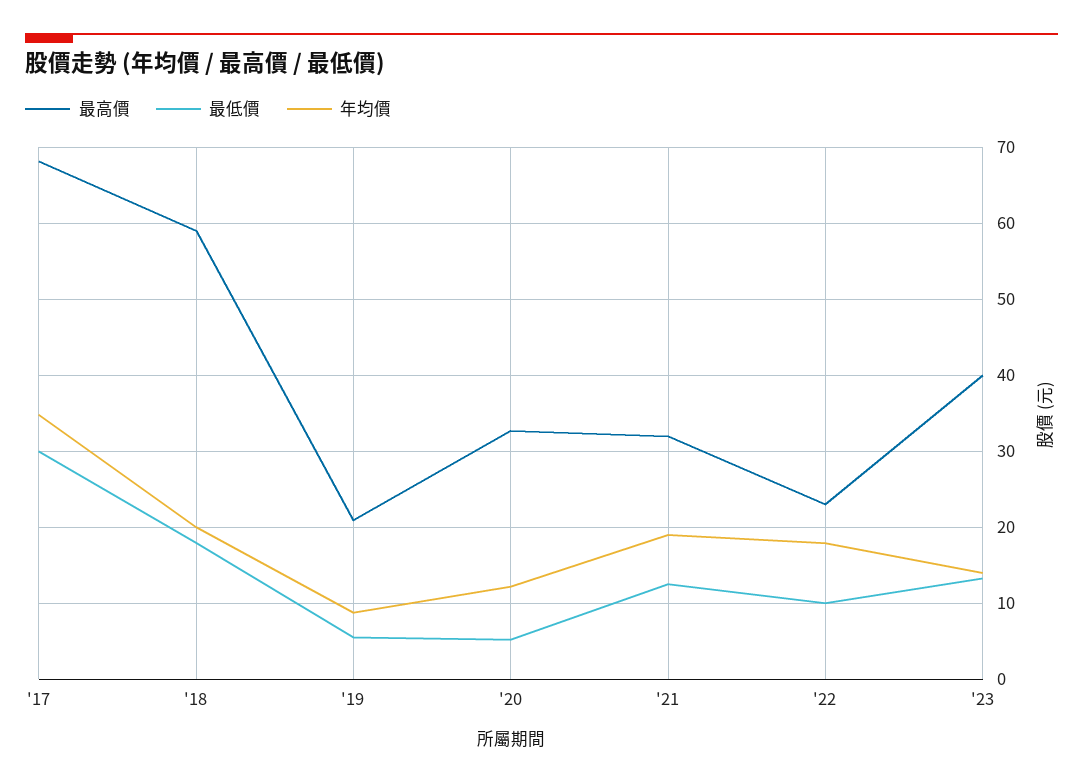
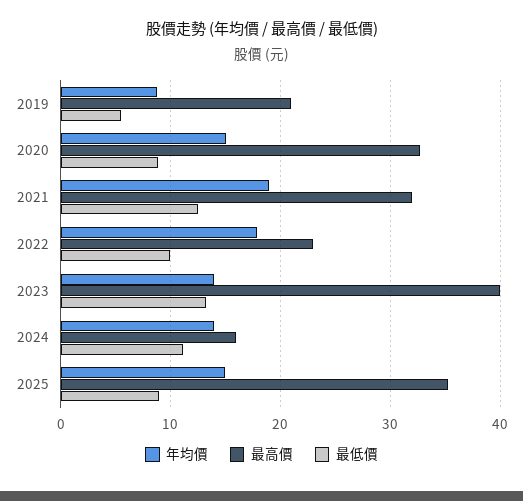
最高價, '17: 68 -> none
最低價, '17: 30 -> none
年均價, '17: 35 -> none
最高價, '18: 59 -> none
最低價, '18: 18 -> none
年均價, '18: 20 -> none
最低價, '20: 5 -> 9
年均價, '20: 12 -> 15
年均價, 2024: none -> 14
最高價, 2024: none -> 16
最低價, 2024: none -> 11
年均價, 2025: none -> 15
最高價, 2025: none -> 35
最低價, 2025: none -> 9

